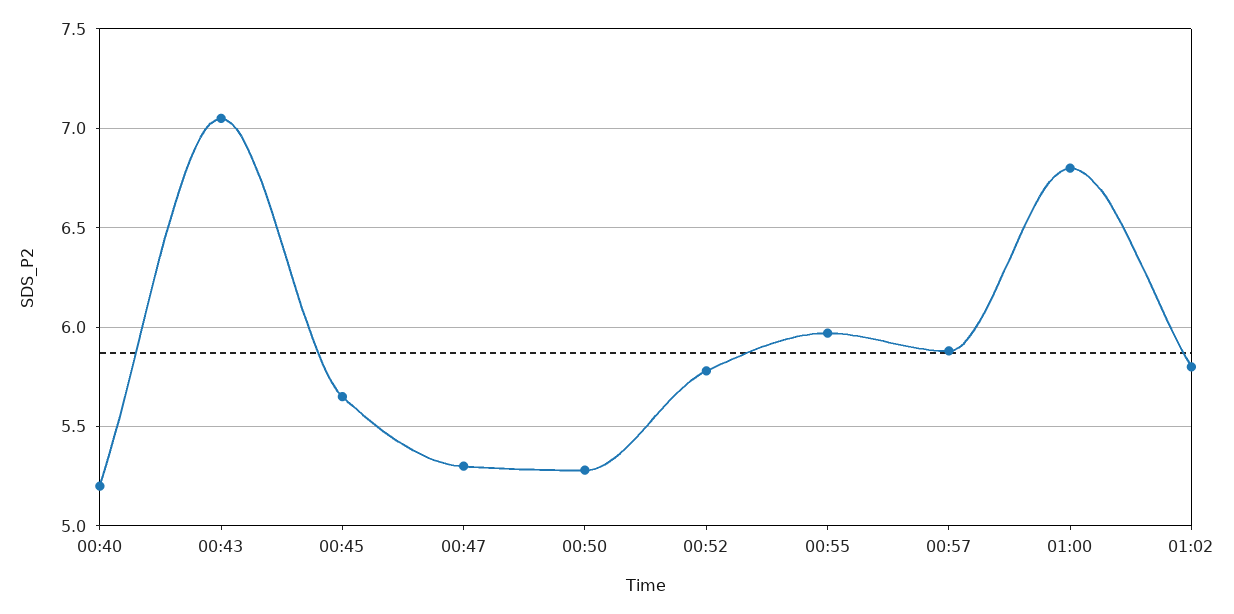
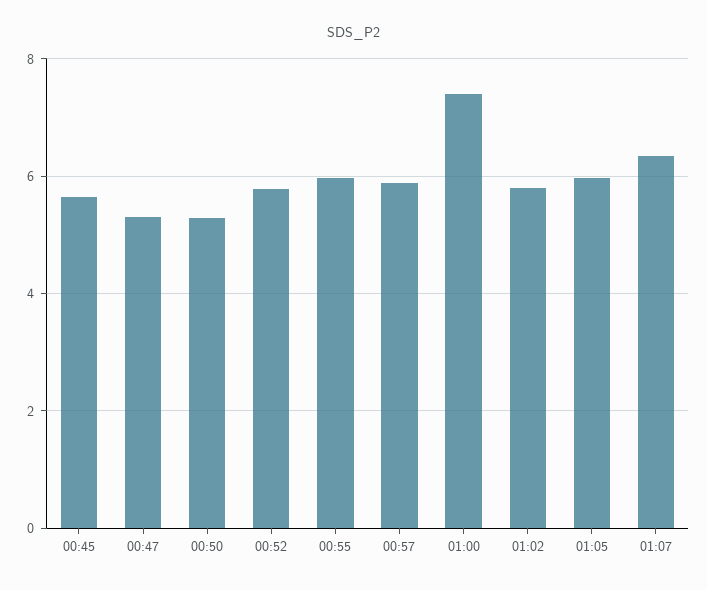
00:40: 5.2 -> none
00:43: 7.05 -> none
01:00: 6.8 -> 7.4
01:05: none -> 6
01:07: none -> 6.4

